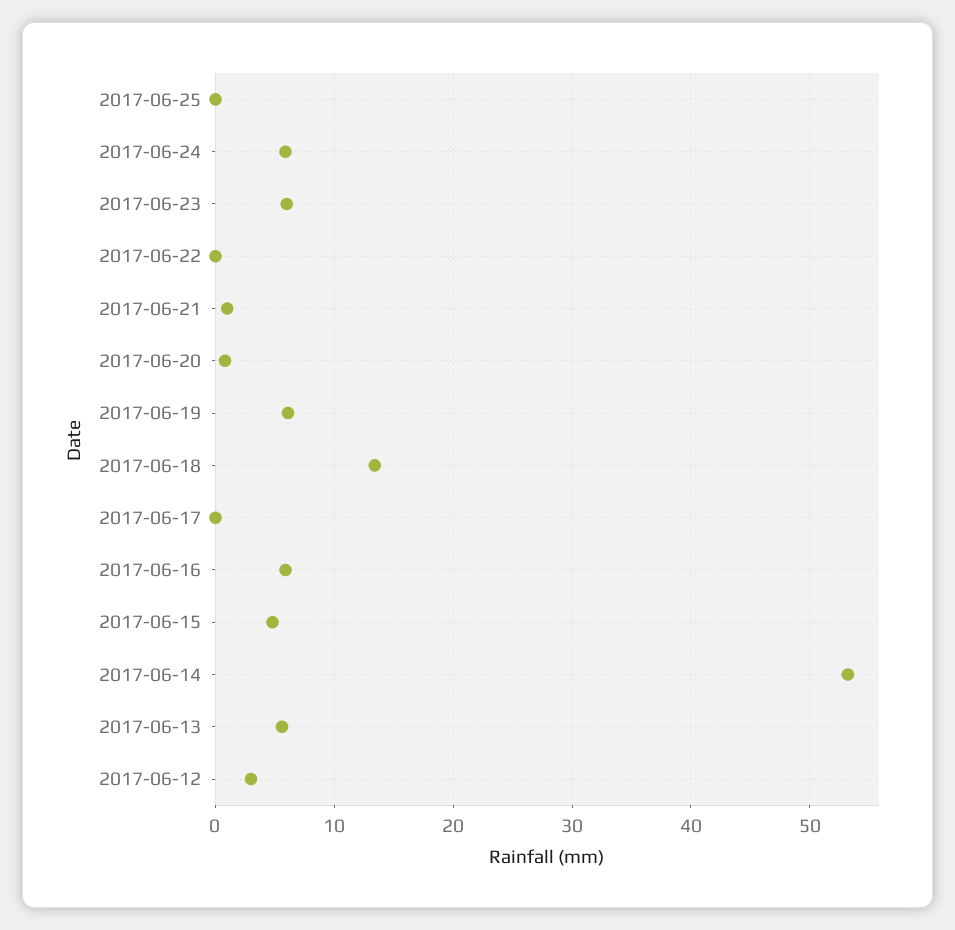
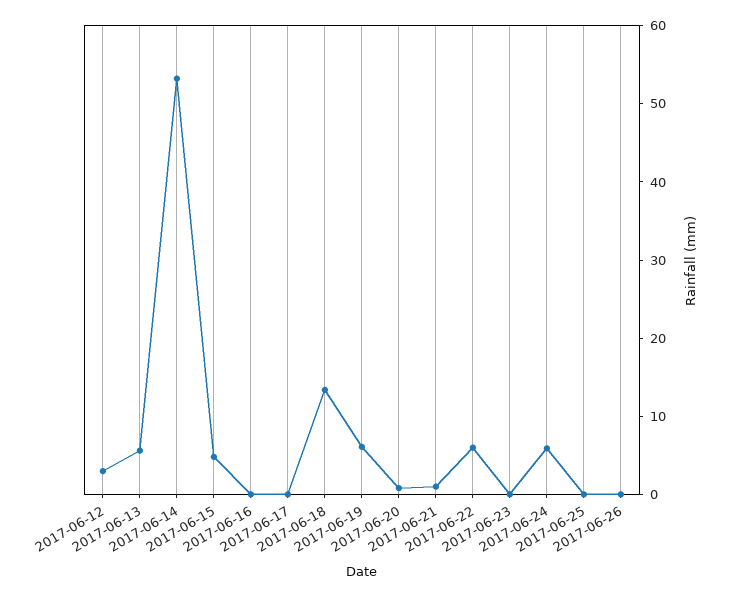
2017-06-23: 6 -> 0
2017-06-22: 0 -> 6
2017-06-16: 6 -> 0
2017-06-26: none -> 0

